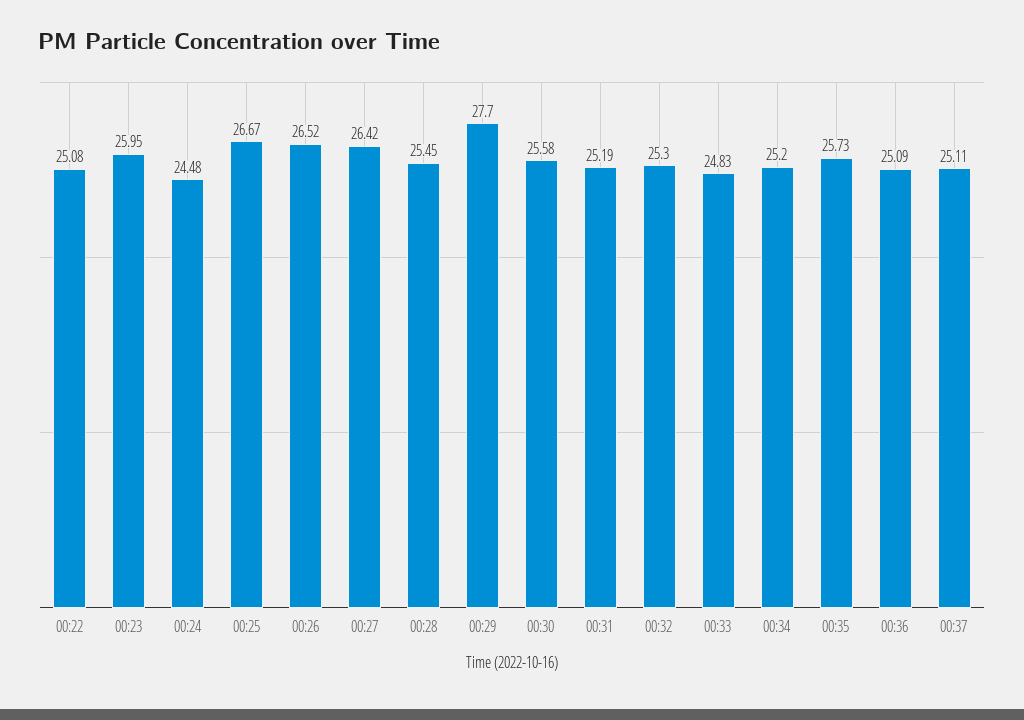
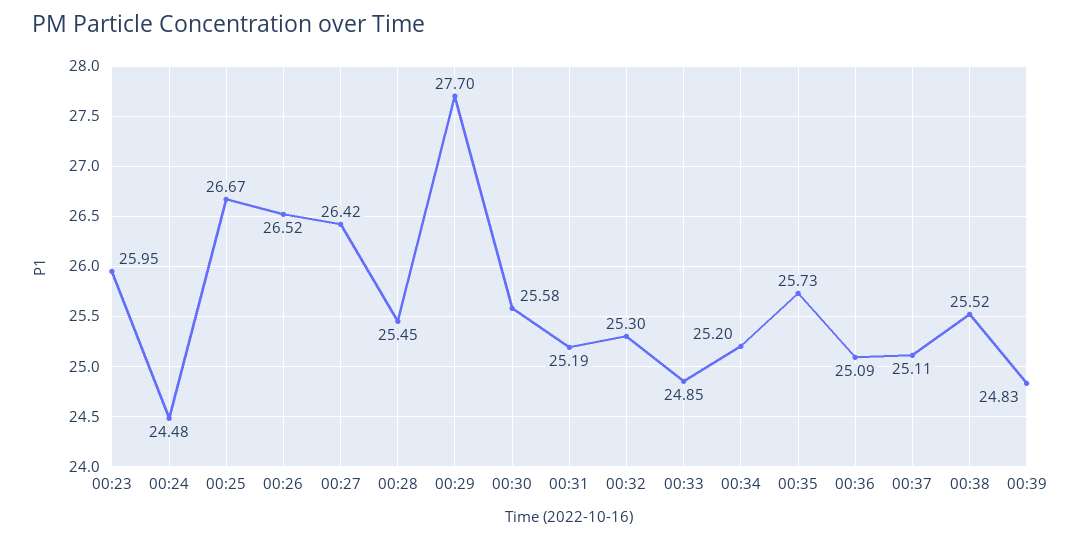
00:22: 25.08 -> none
00:33: 24.83 -> 24.85
00:38: none -> 25.52
00:39: none -> 24.83

